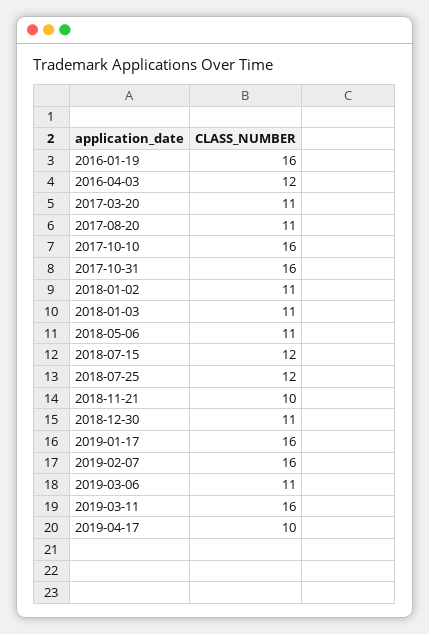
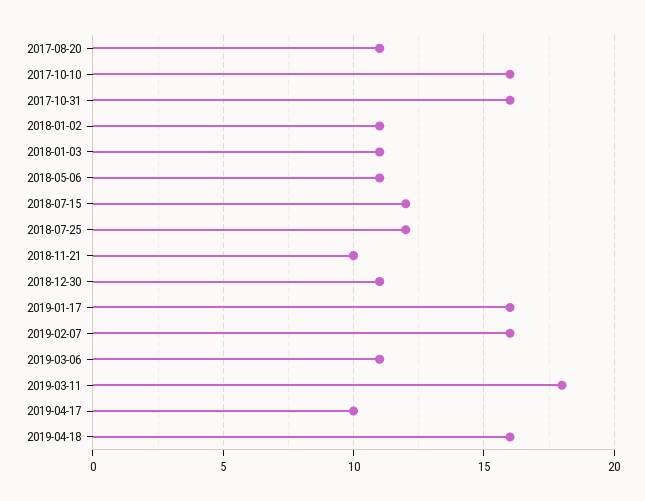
2016-01-19: 16 -> none
2016-04-03: 12 -> none
2017-03-20: 11 -> none
2019-03-11: 16 -> 18
2019-04-18: none -> 16

